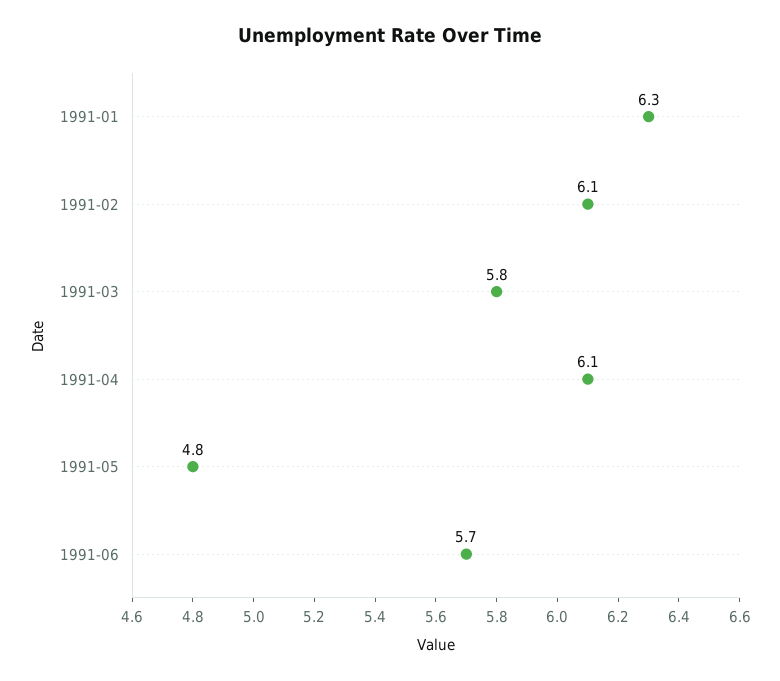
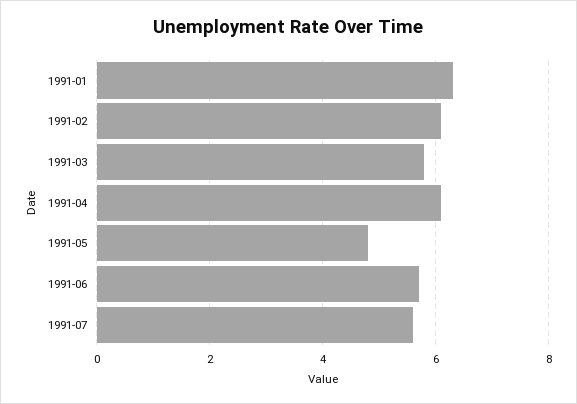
1991-07: none -> 5.5

